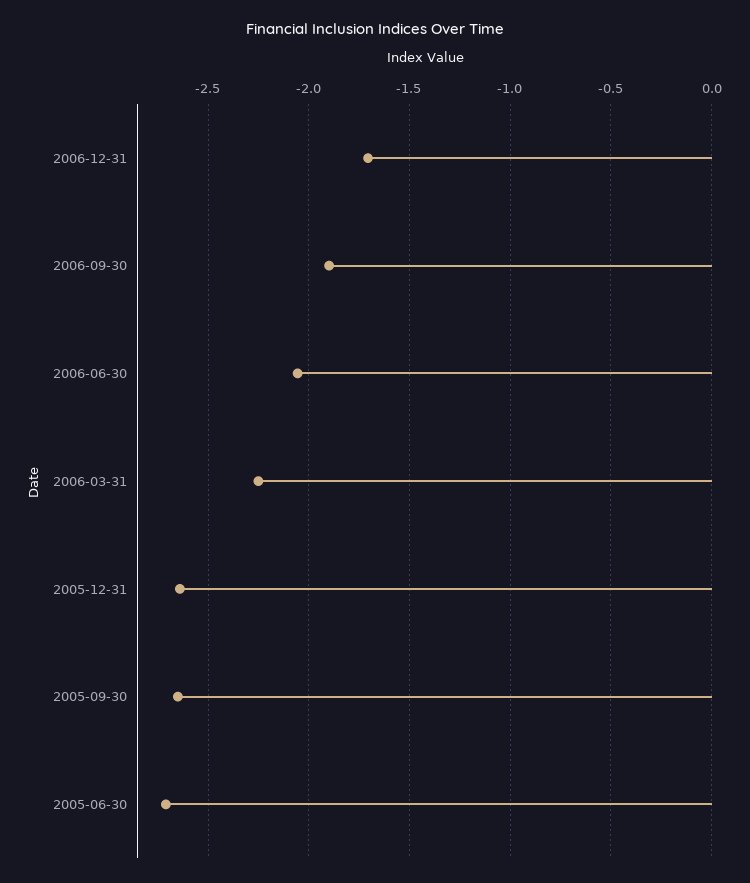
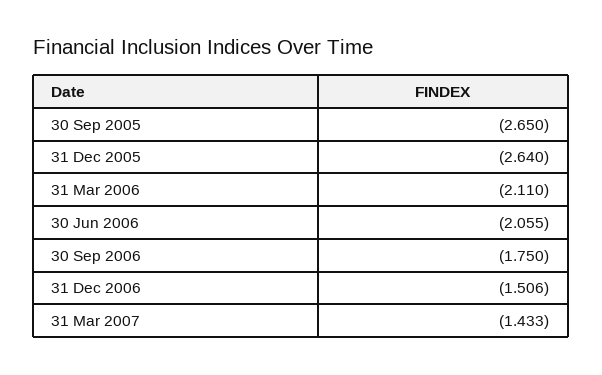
2006-12-31: -1.7 -> -1.506
2006-09-30: -1.9 -> -1.75
2006-03-31: -2.25 -> -2.11
2005-06-30: -2.7 -> none
31 Mar 2007: none -> -1.433

